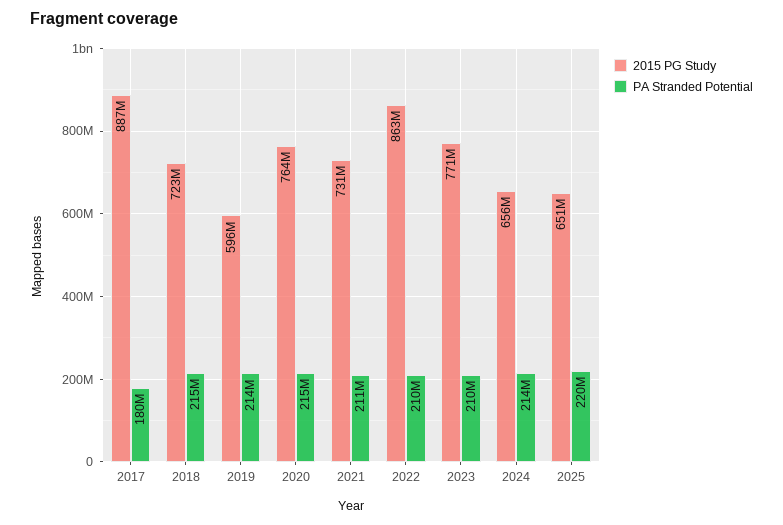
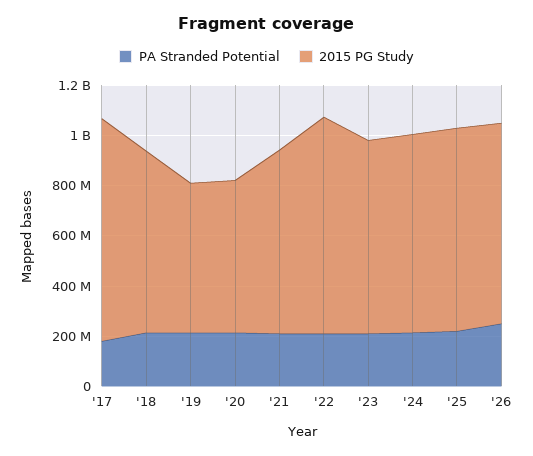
2015 PG Study, 2020: 764000000 -> 600000000
2015 PG Study, 2024: 656000000 -> 800000000
2015 PG Study, 2025: 651000000 -> 800000000
PA Stranded Potential, '26: none -> 250000000
2015 PG Study, '26: none -> 800000000

